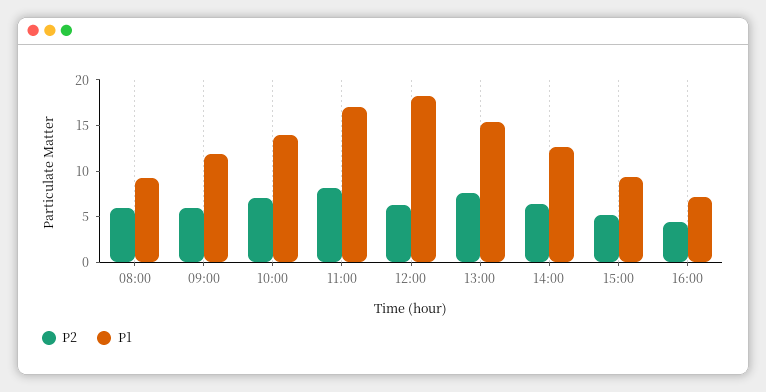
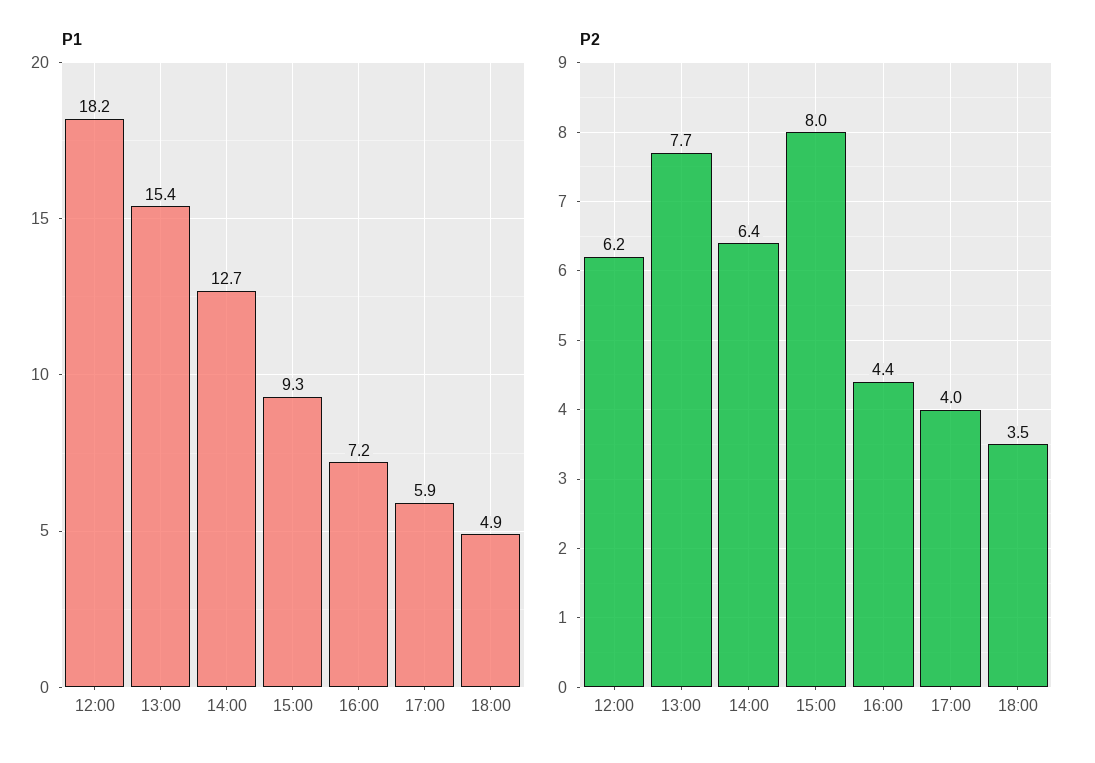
P2, 08:00: 6 -> none
P1, 08:00: 9 -> none
P2, 09:00: 6 -> none
P1, 09:00: 12 -> none
P2, 10:00: 7 -> none
P1, 10:00: 14 -> none
P2, 11:00: 8 -> none
P1, 11:00: 17 -> none
P2, 15:00: 5 -> 8
P1, 17:00: none -> 5.9
P1, 18:00: none -> 4.9
P2, 17:00: none -> 4
P2, 18:00: none -> 3.5

